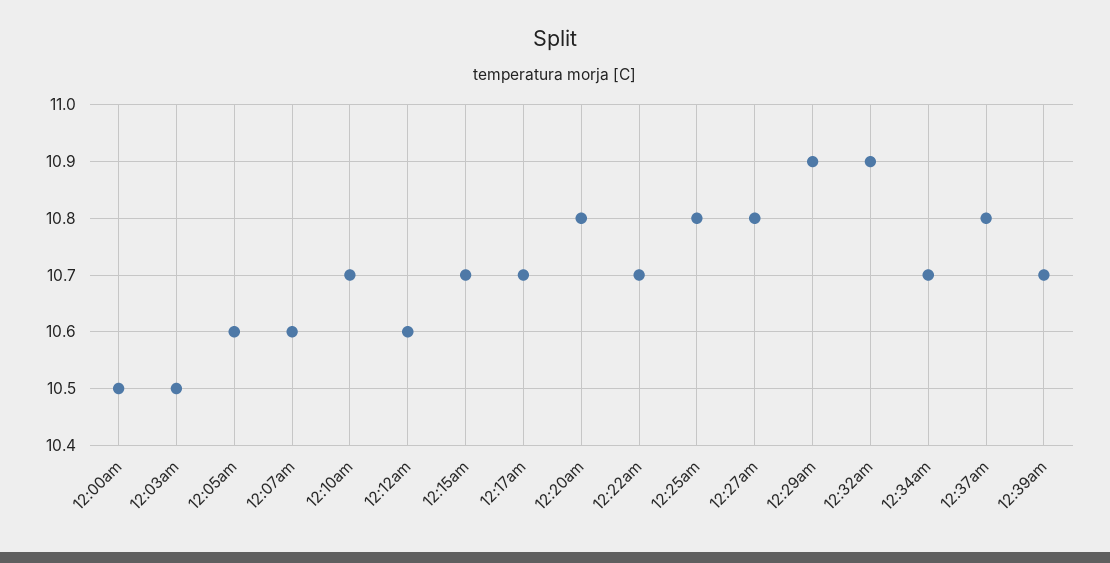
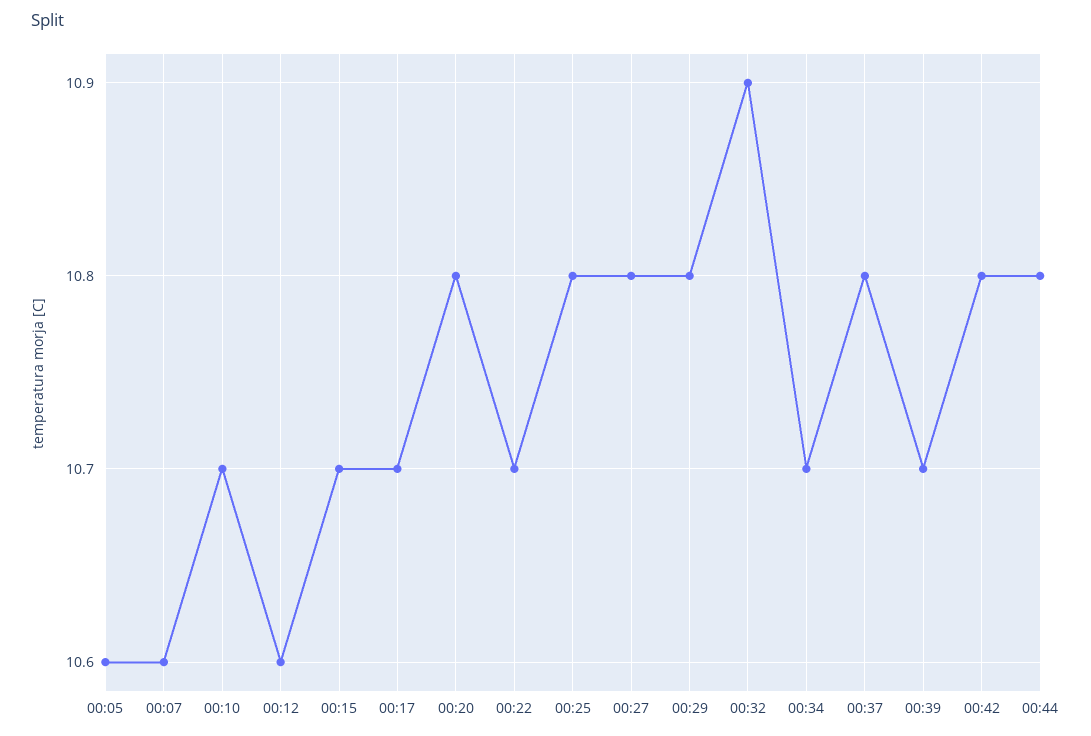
12:00am: 10.5 -> none
12:03am: 10.5 -> none
12:29am: 10.9 -> 10.8
00:42: none -> 10.8
00:44: none -> 10.8

